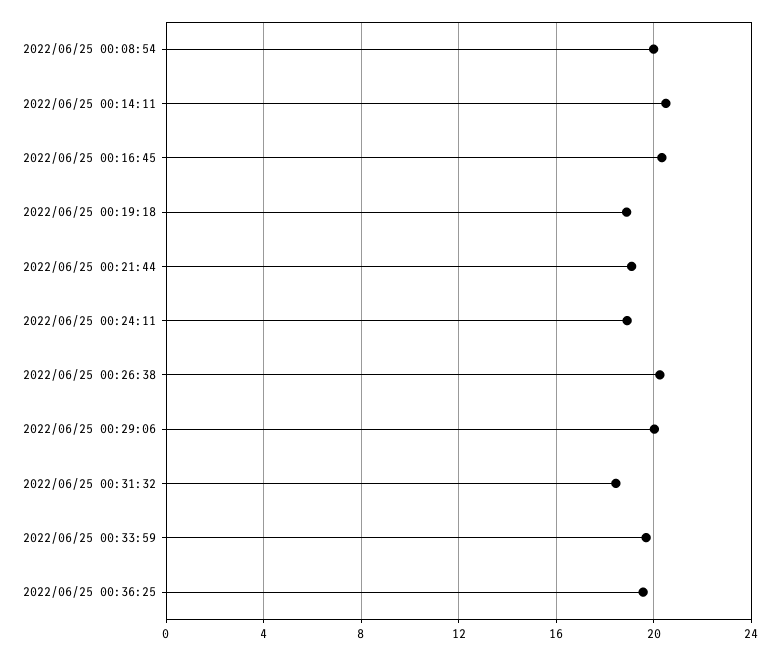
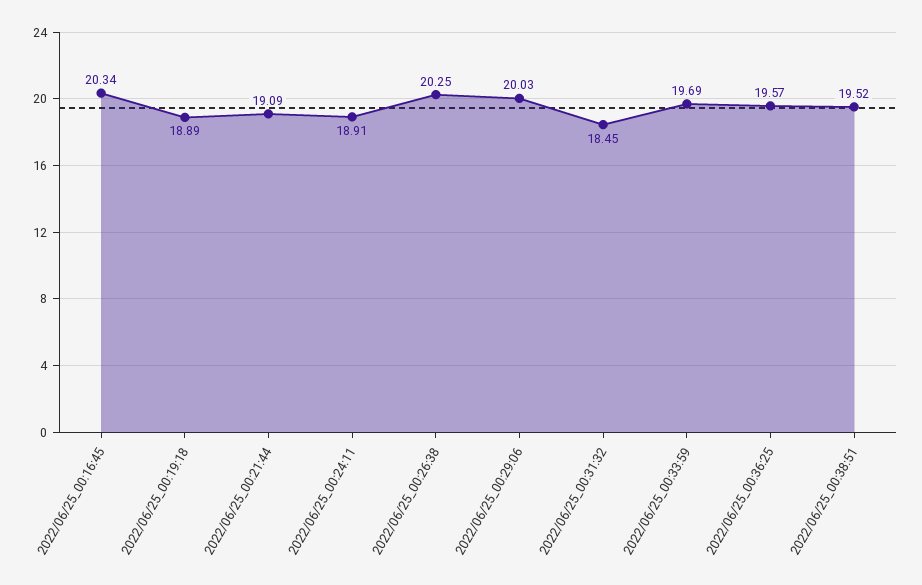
2022/06/25 00:08:54: 20 -> none
2022/06/25 00:14:11: 20.5 -> none
2022/06/25_00:38:51: none -> 19.52

